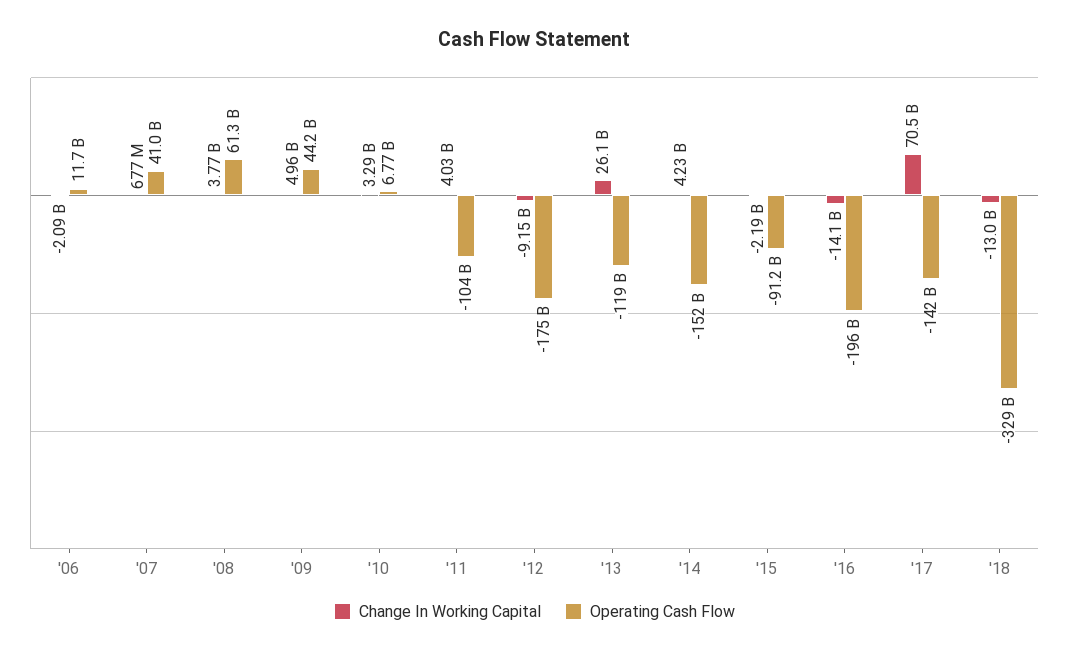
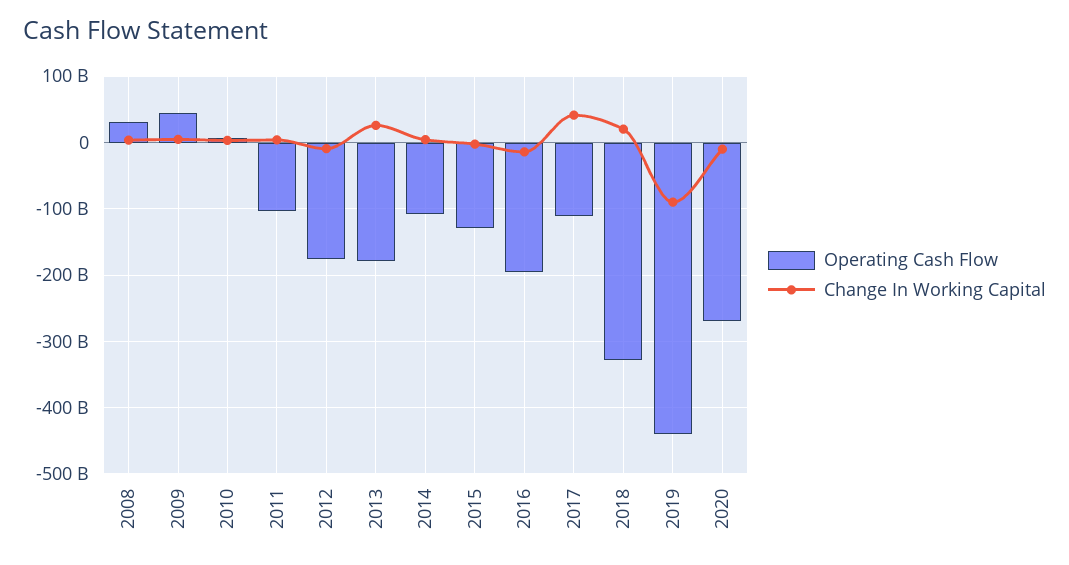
Change In Working Capital, '06: -2090000000 -> none
Operating Cash Flow, '06: 11700000000 -> none
Change In Working Capital, '07: 677000000 -> none
Operating Cash Flow, '07: 41000000000 -> none
Operating Cash Flow, '08: 61300000000 -> 30000000000
Operating Cash Flow, '13: -119000000000 -> -180000000000
Operating Cash Flow, '14: -152000000000 -> -110000000000
Operating Cash Flow, '15: -91200000000 -> -130000000000
Change In Working Capital, '17: 70500000000 -> 40000000000
Operating Cash Flow, '17: -142000000000 -> -110000000000
Change In Working Capital, '18: -13000000000 -> 20000000000
Operating Cash Flow, 2019: none -> -440000000000
Change In Working Capital, 2019: none -> -90000000000
Operating Cash Flow, 2020: none -> -270000000000
Change In Working Capital, 2020: none -> -10000000000

